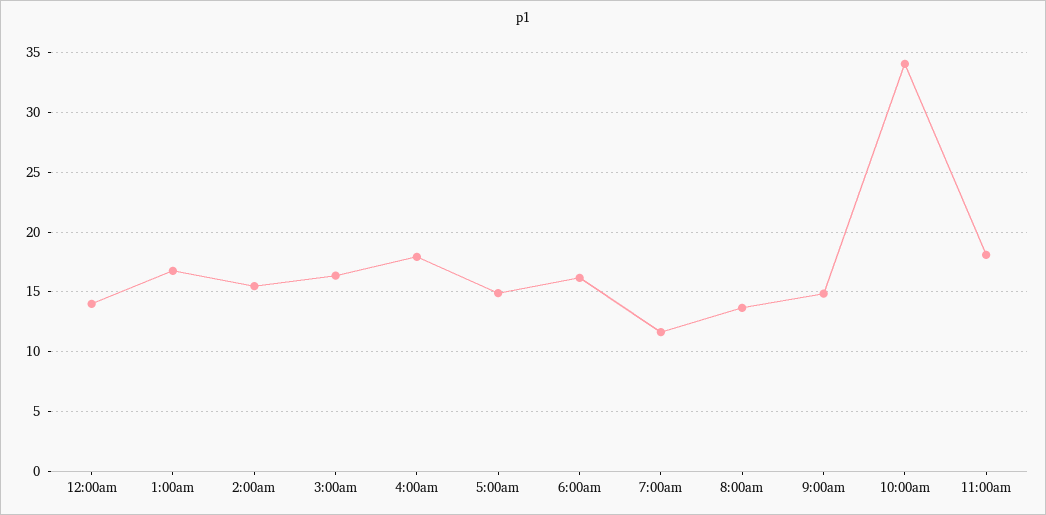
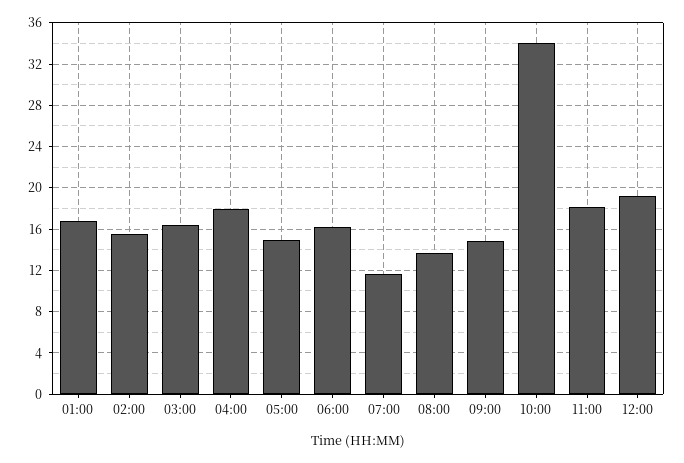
12:00am: 14 -> none
12:00: none -> 19

